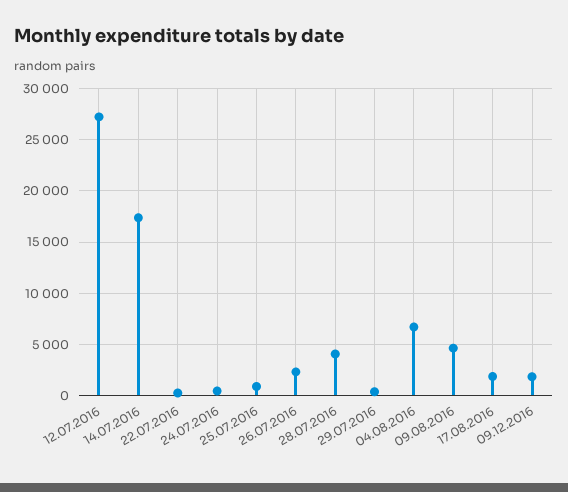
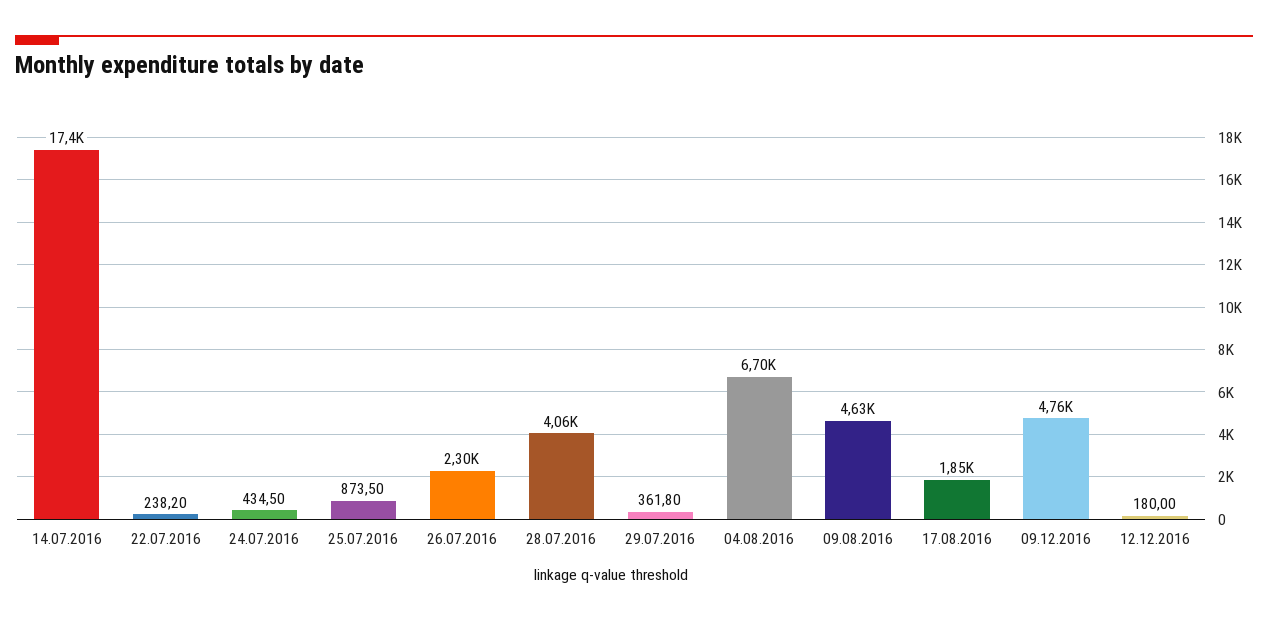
12.07.2016: 27000 -> none
09.12.2016: 2000 -> 4760
12.12.2016: none -> 180

